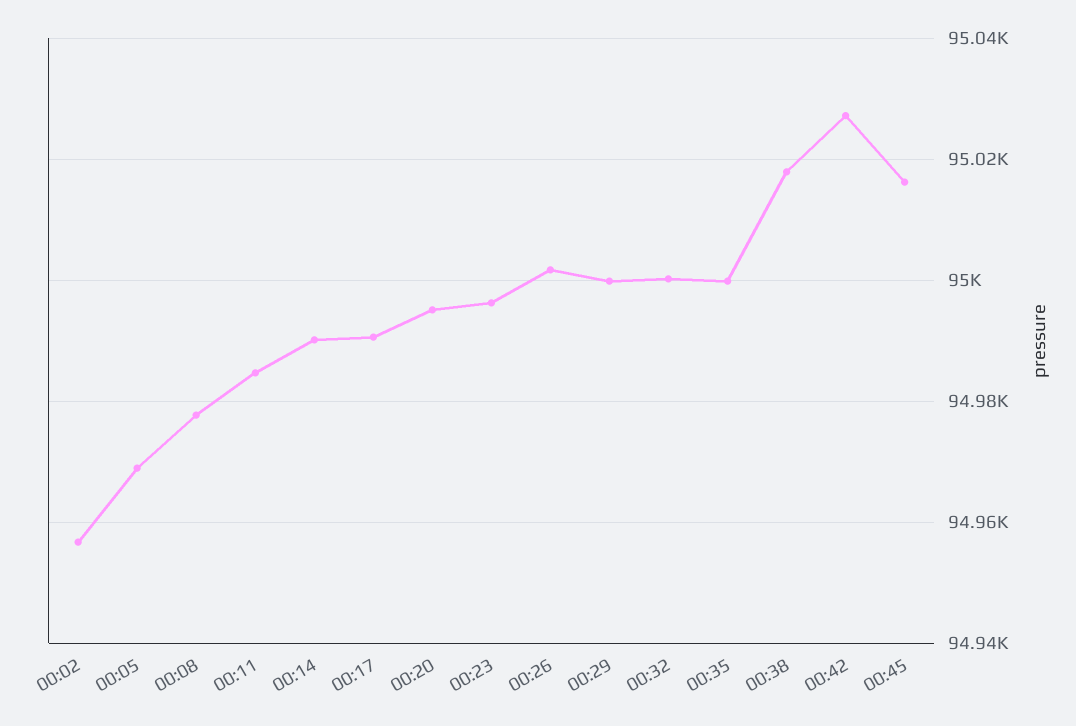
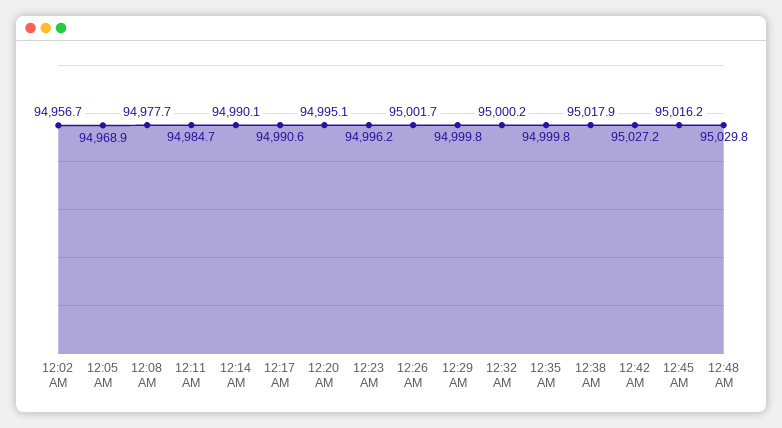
12:48 AM: none -> 95029.8

